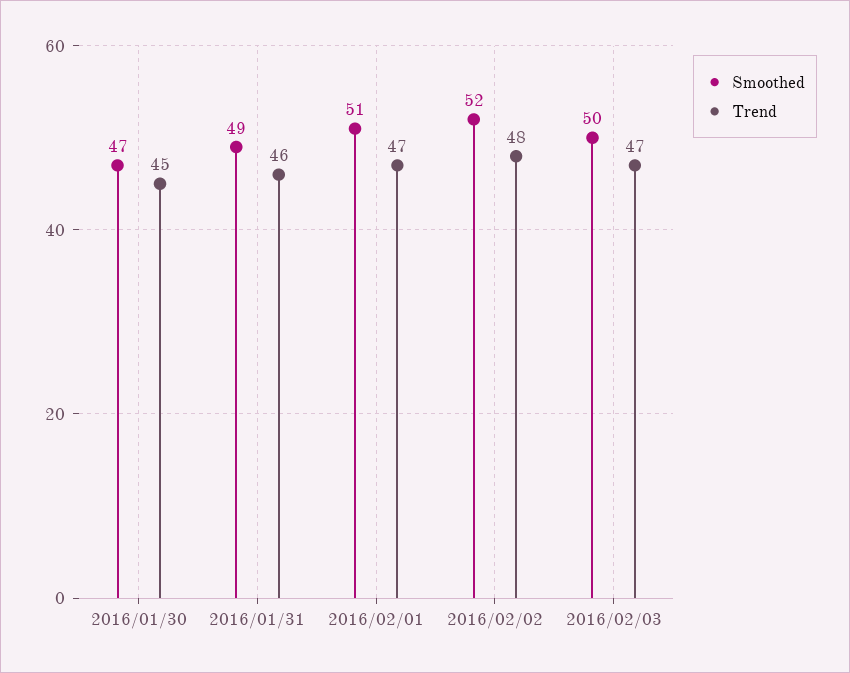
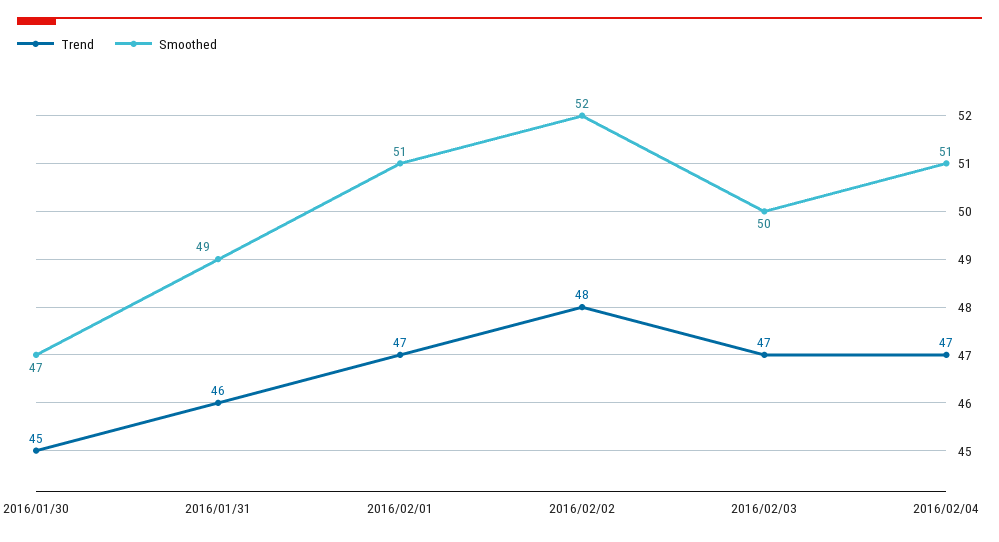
Trend, 2016/02/04: none -> 47
Smoothed, 2016/02/04: none -> 51

